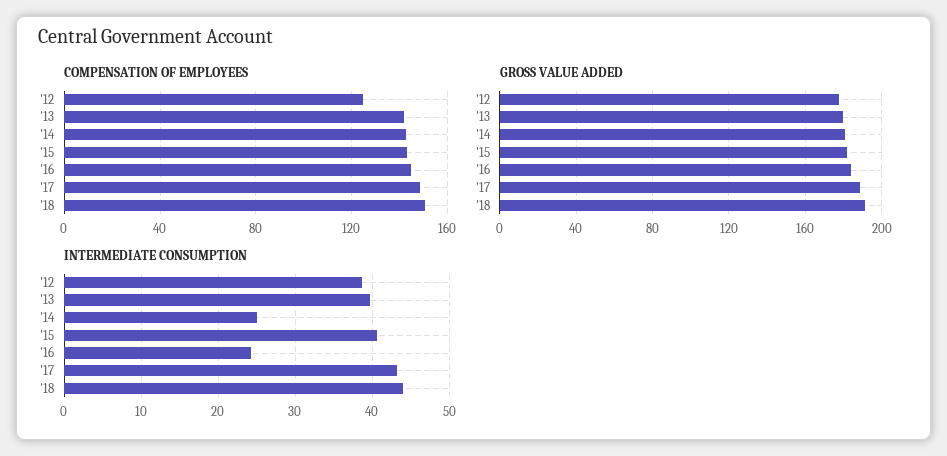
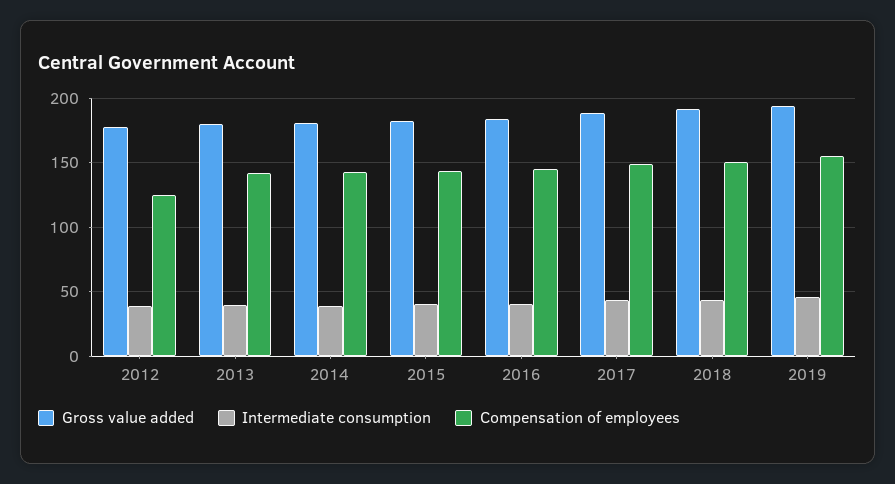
INTERMEDIATE CONSUMPTION, '14: 25 -> 40
INTERMEDIATE CONSUMPTION, '16: 24 -> 40
GROSS VALUE ADDED, 2019: none -> 195
INTERMEDIATE CONSUMPTION, 2019: none -> 45
COMPENSATION OF EMPLOYEES, 2019: none -> 155

